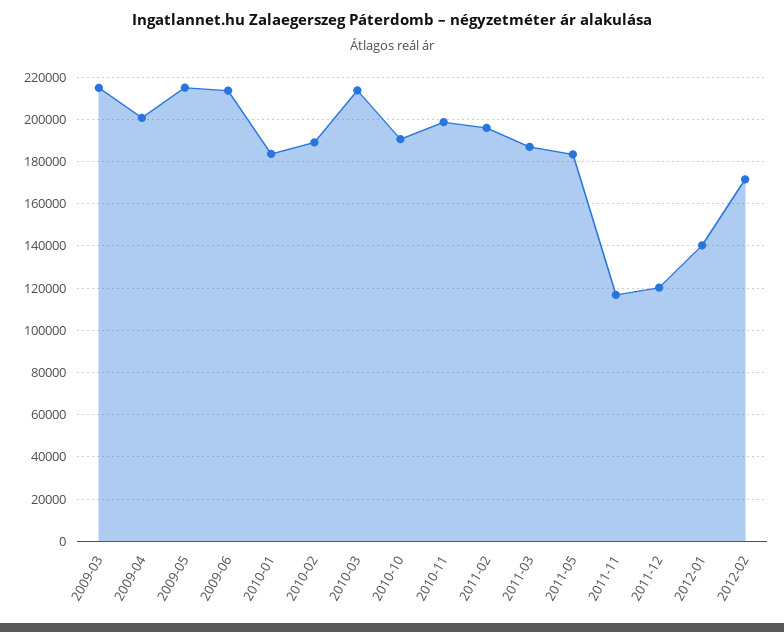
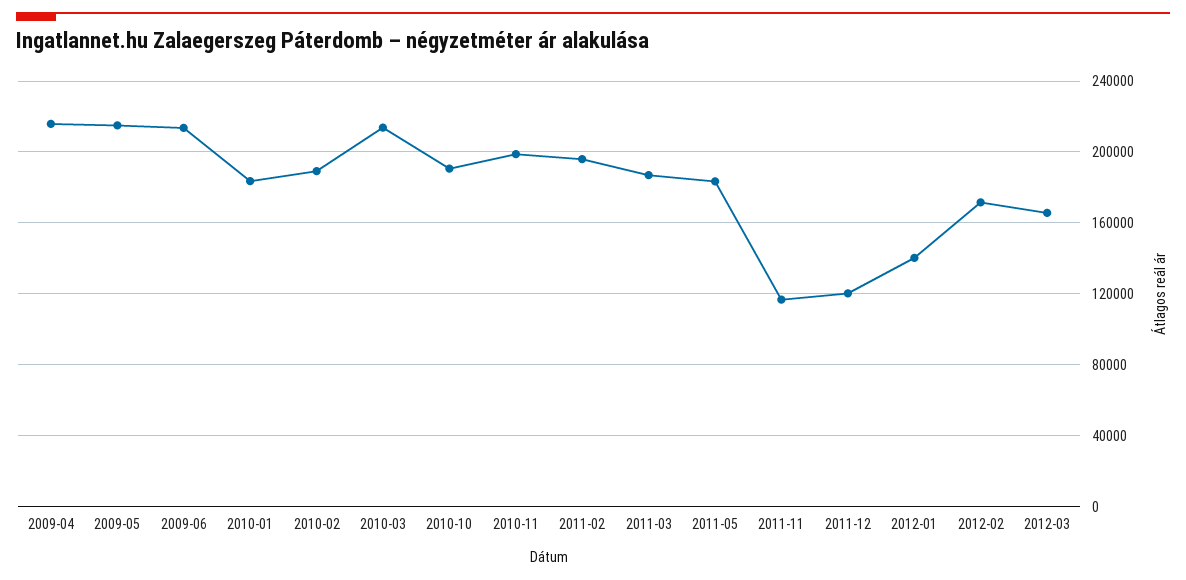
2009-03: 215000 -> none
2009-04: 200000 -> 215000
2012-03: none -> 165000

